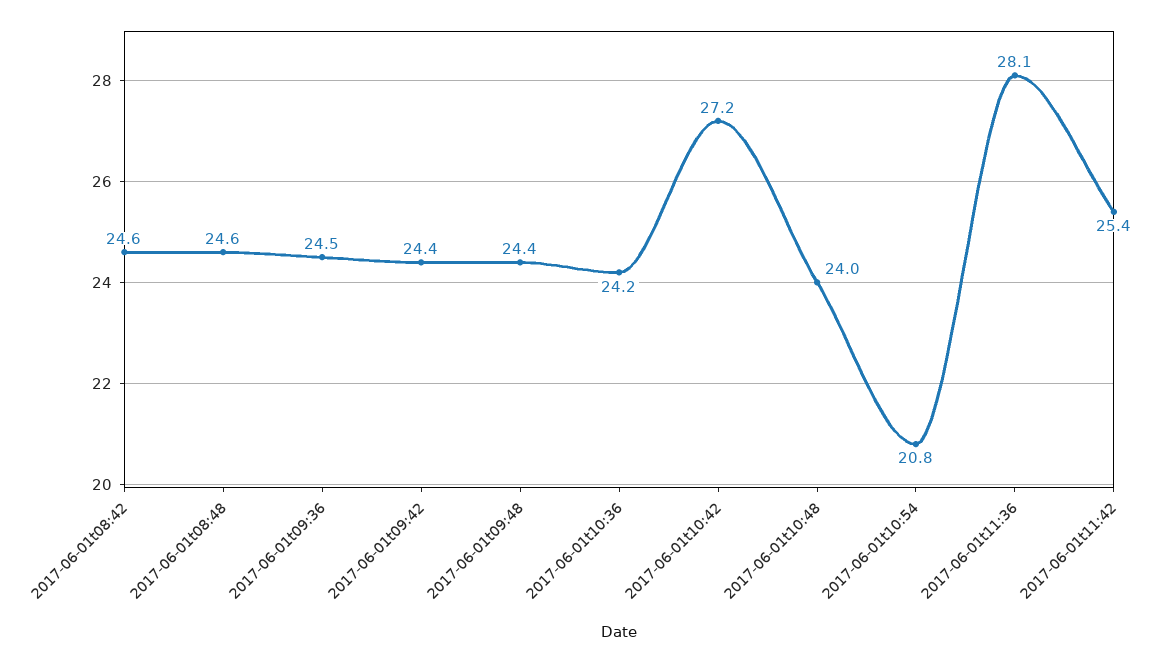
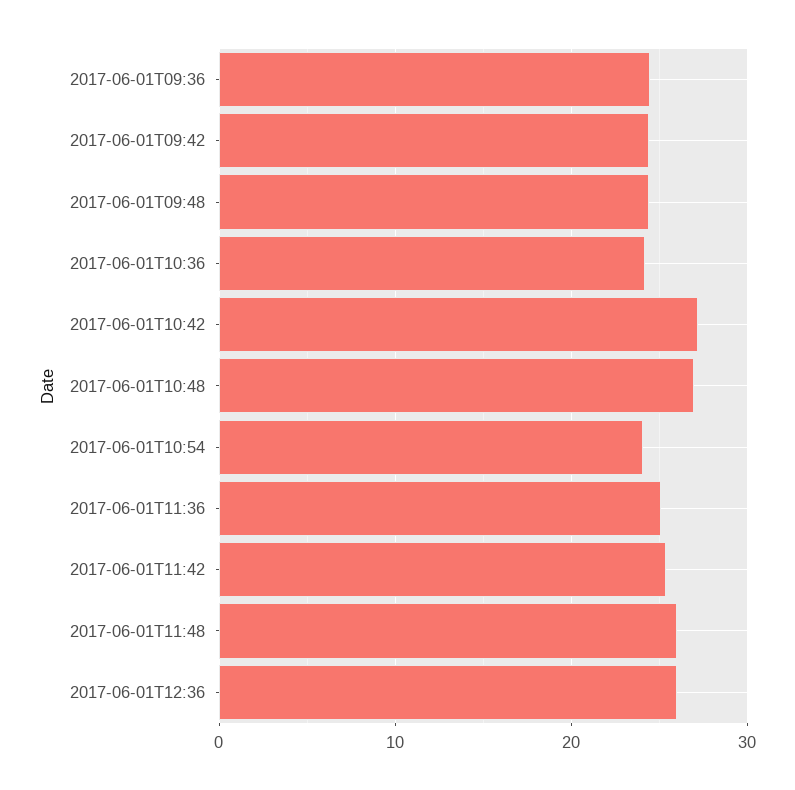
2017-06-01t08:42: 24.6 -> none
2017-06-01t08:48: 24.6 -> none
2017-06-01t10:48: 24 -> 27
2017-06-01t10:54: 20.8 -> 24
2017-06-01t11:36: 28.1 -> 25
2017-06-01T11:48: none -> 26
2017-06-01T12:36: none -> 26

